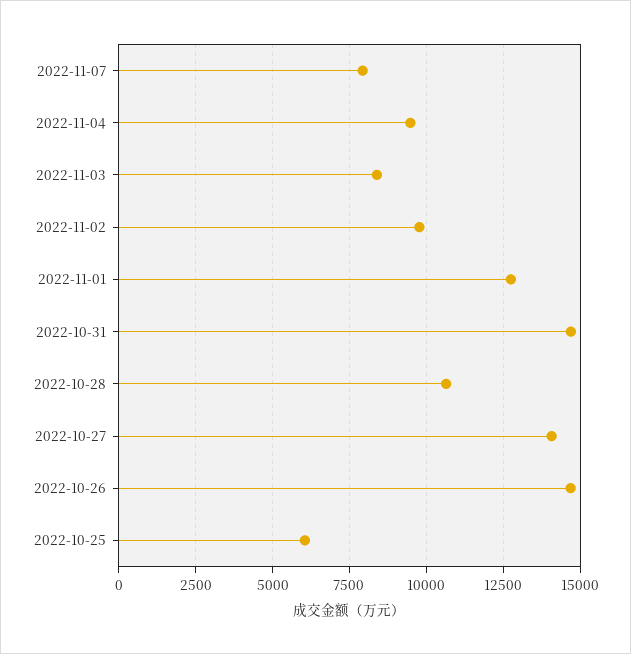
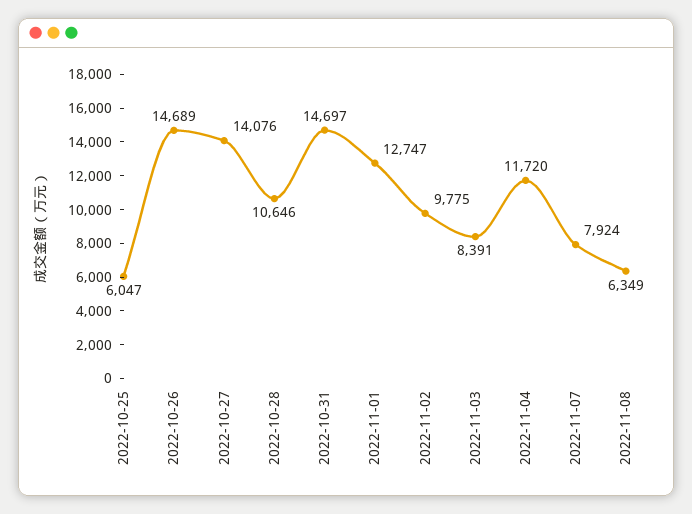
2022-11-04: 9500 -> 11720
2022-11-08: none -> 6349

